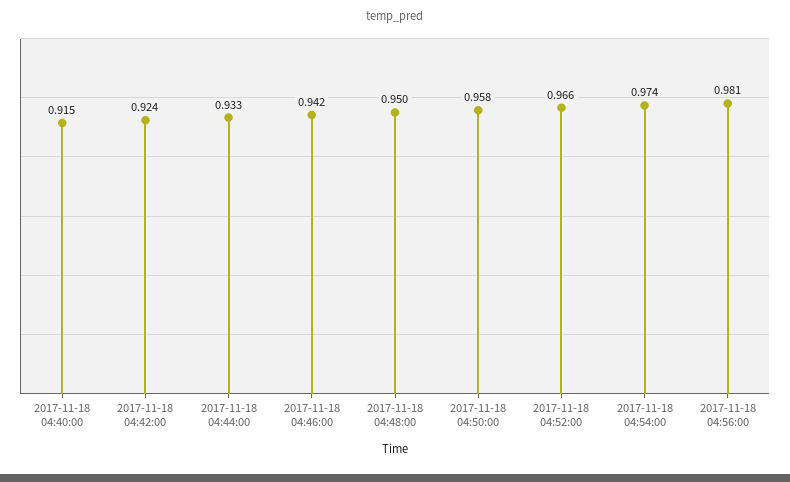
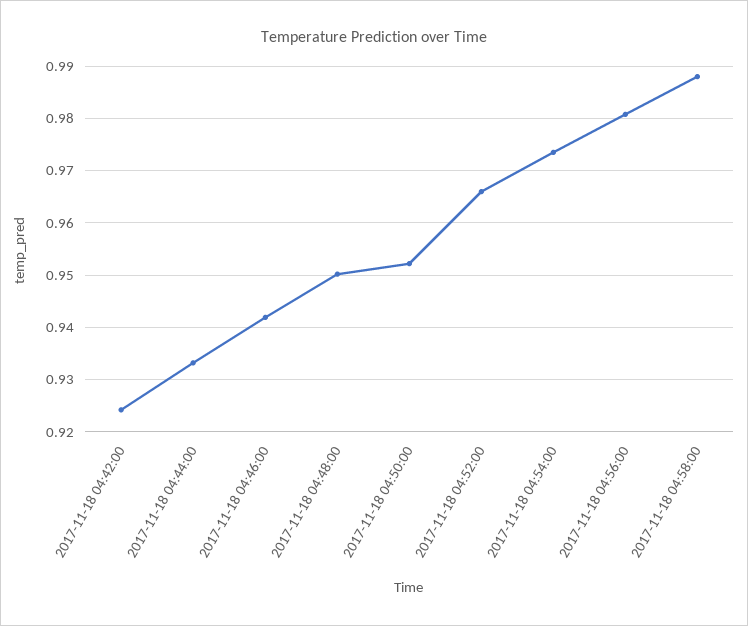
2017-11-18 04:40:00: 0.915 -> none
2017-11-18 04:50:00: 0.958 -> 0.952
2017-11-18 04:58:00: none -> 0.988

